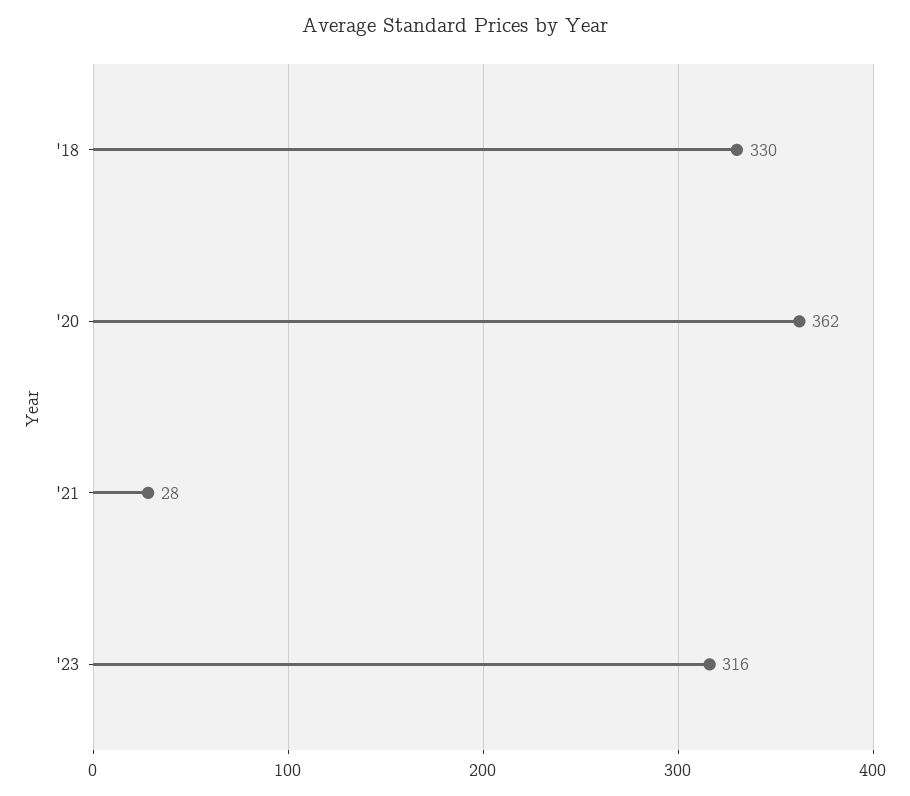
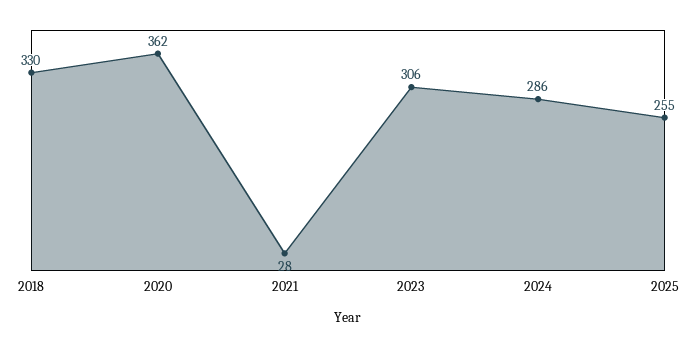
'23: 316 -> 306
2024: none -> 286
2025: none -> 255

